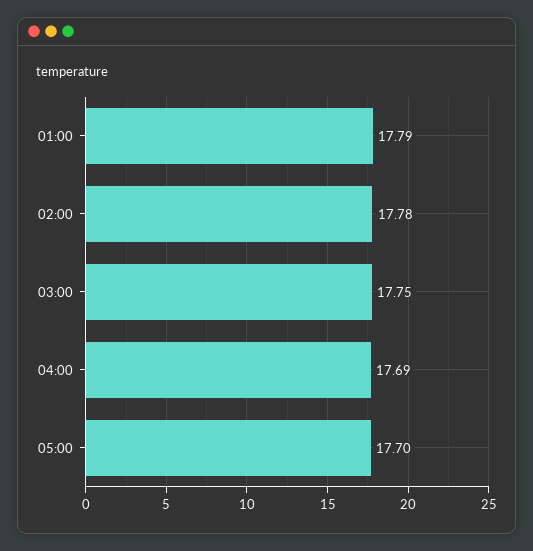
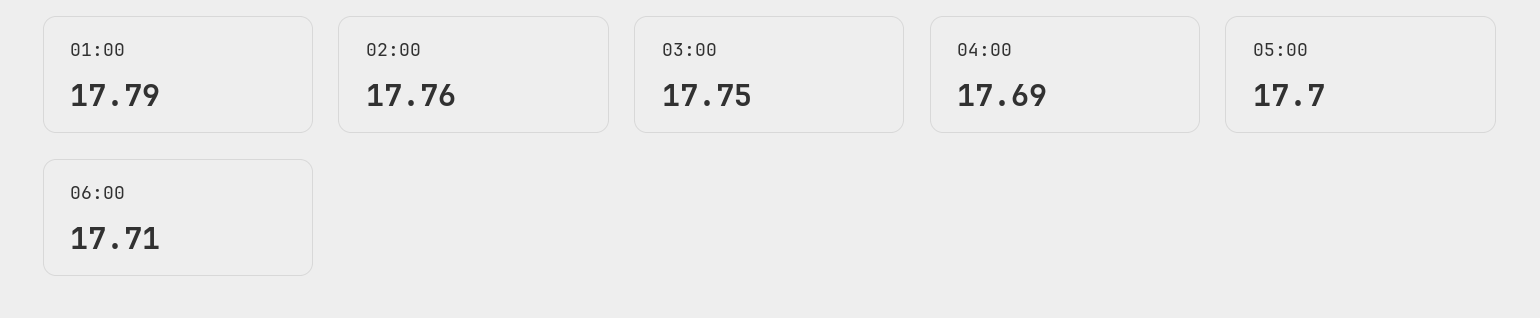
02:00: 17.78 -> 17.76
06:00: none -> 17.71

